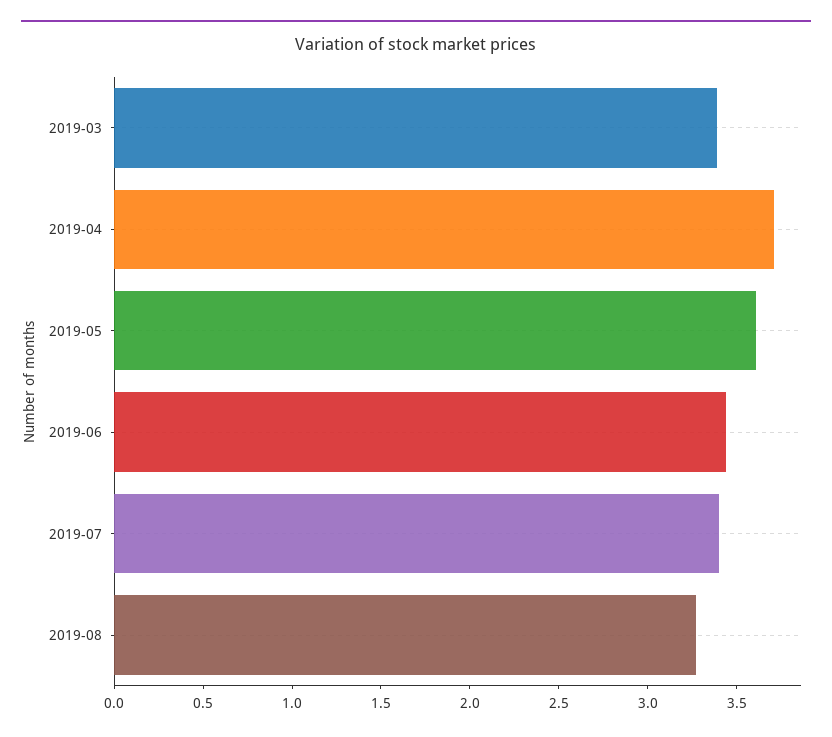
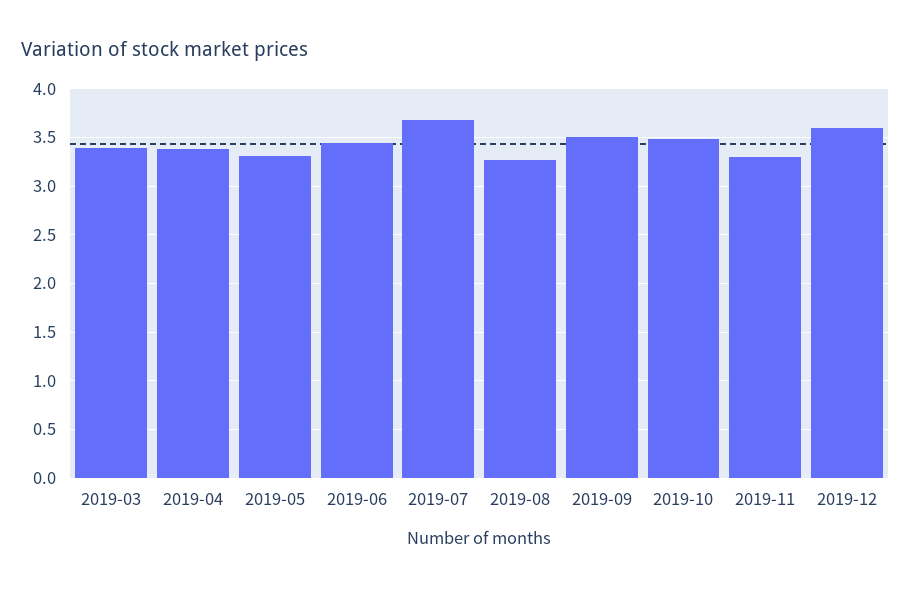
2019-04: 3.7 -> 3.4
2019-05: 3.6 -> 3.3
2019-07: 3.4 -> 3.7
2019-09: none -> 3.5
2019-10: none -> 3.5
2019-11: none -> 3.3
2019-12: none -> 3.6

